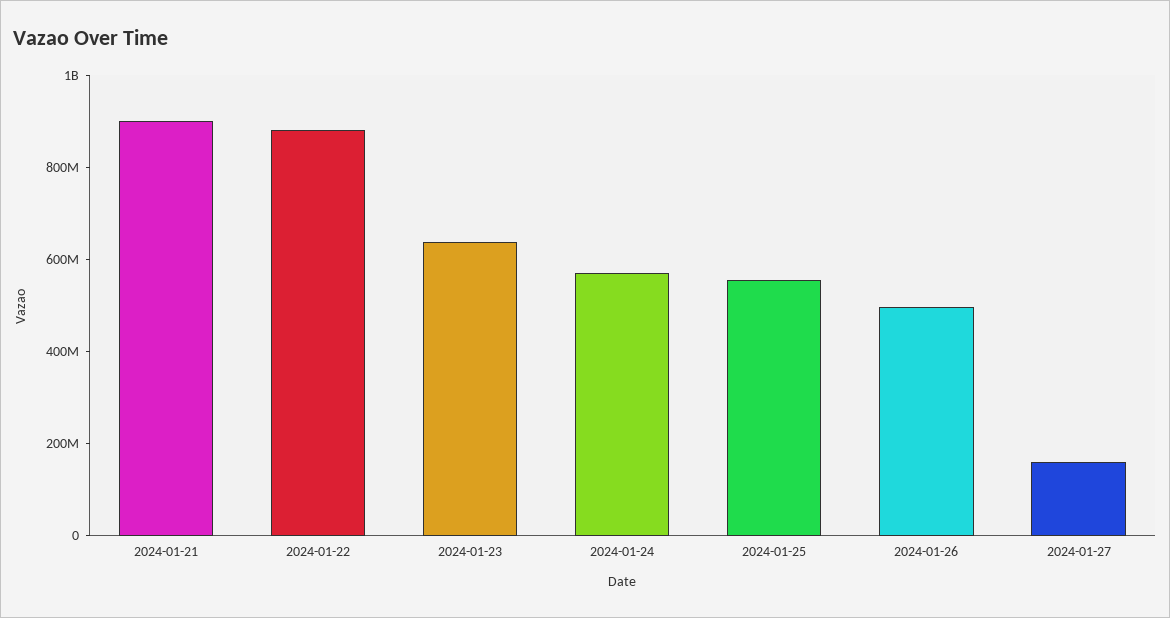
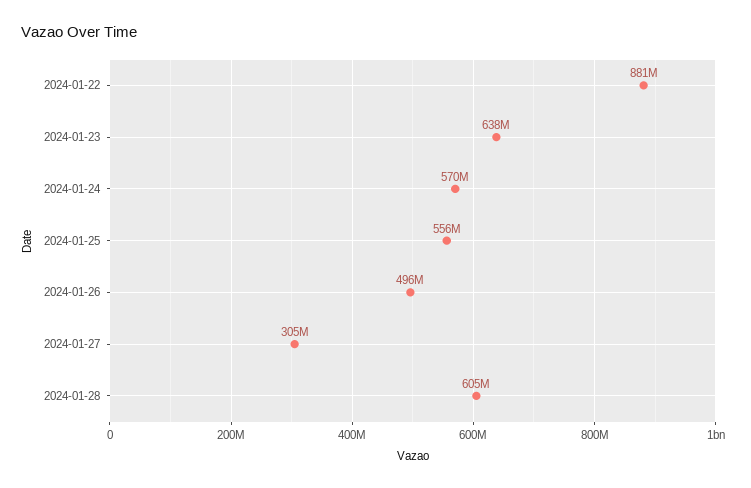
2024-01-21: 900000000 -> none
2024-01-27: 150000000 -> 305000000
2024-01-28: none -> 605000000

